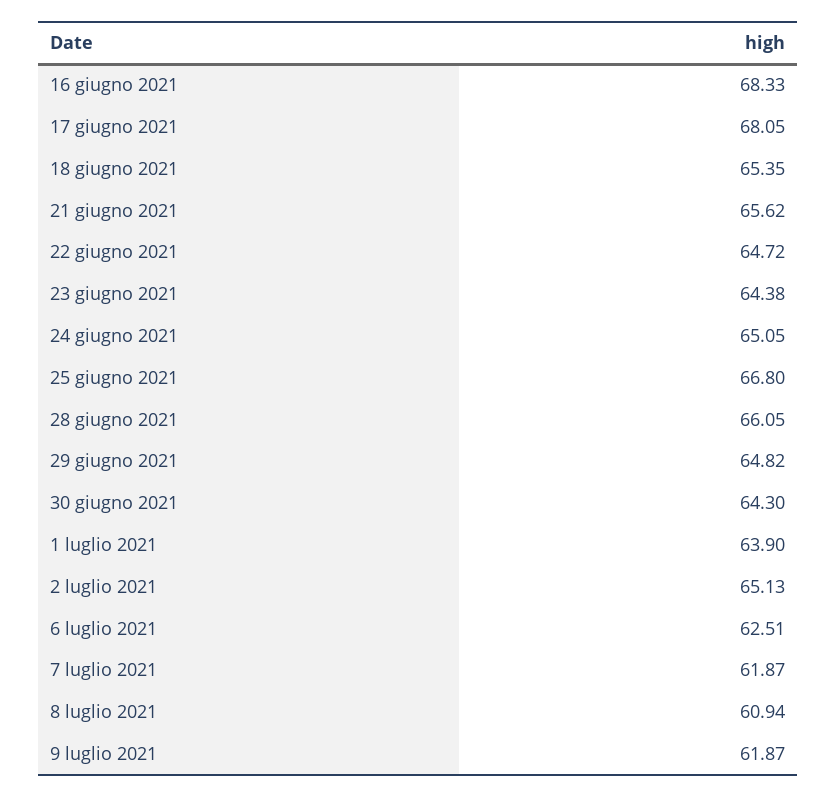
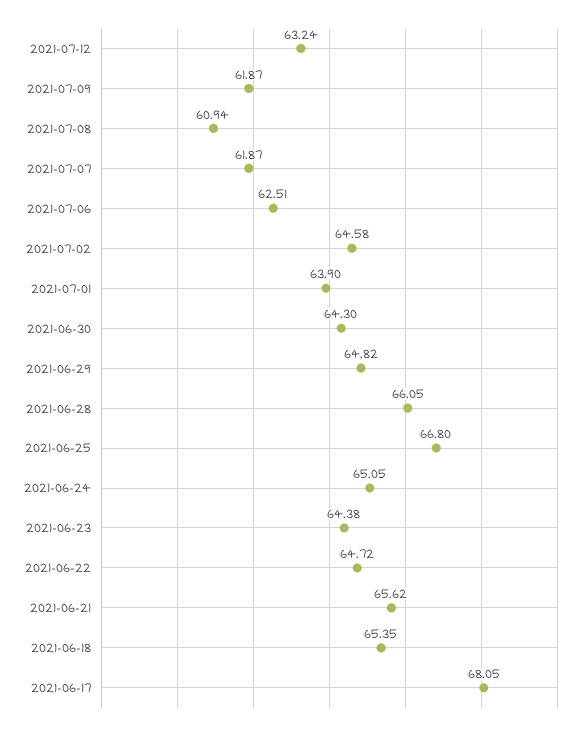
16 giugno 2021: 68.33 -> none
2 luglio 2021: 65.13 -> 64.58
2021-07-12: none -> 63.24

